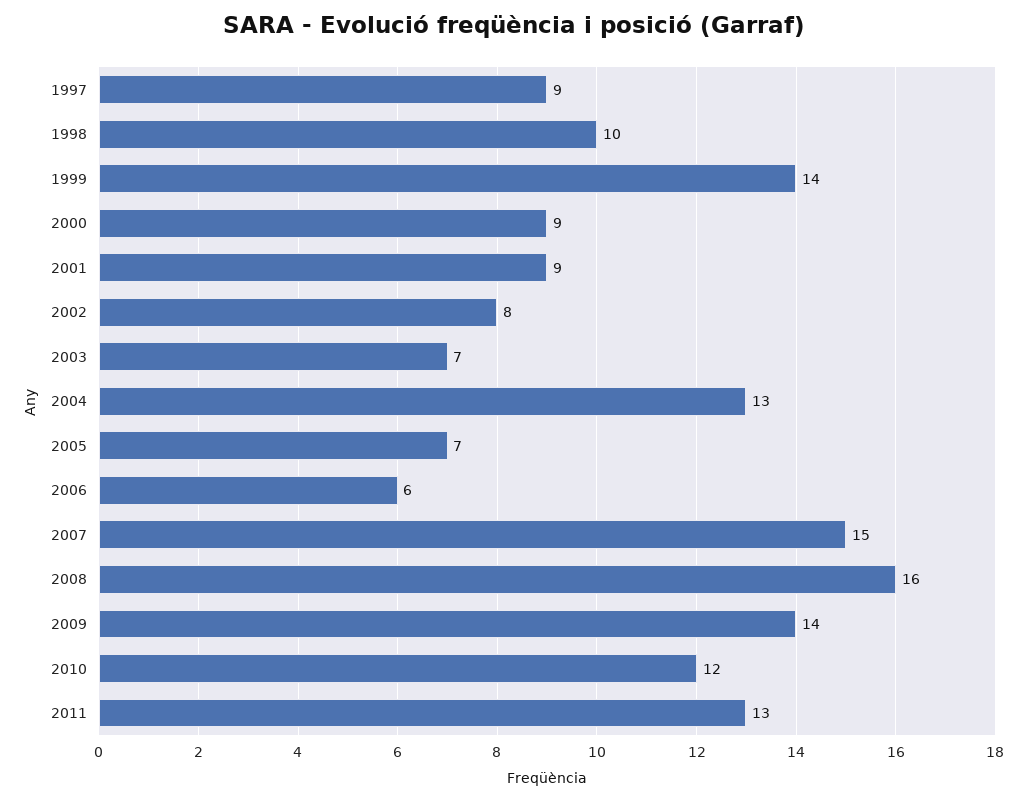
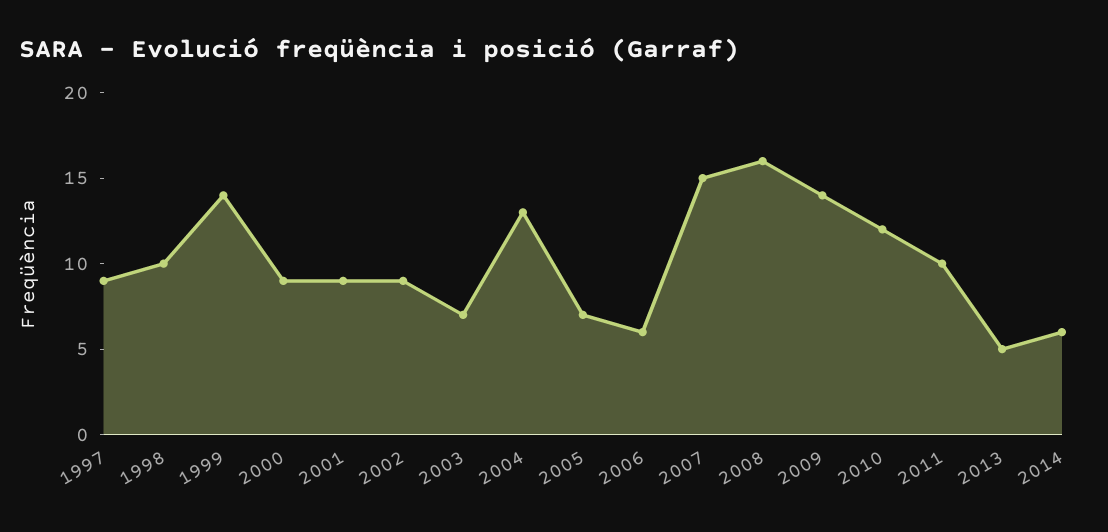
2002: 8 -> 9
2011: 13 -> 10
2013: none -> 5
2014: none -> 6

